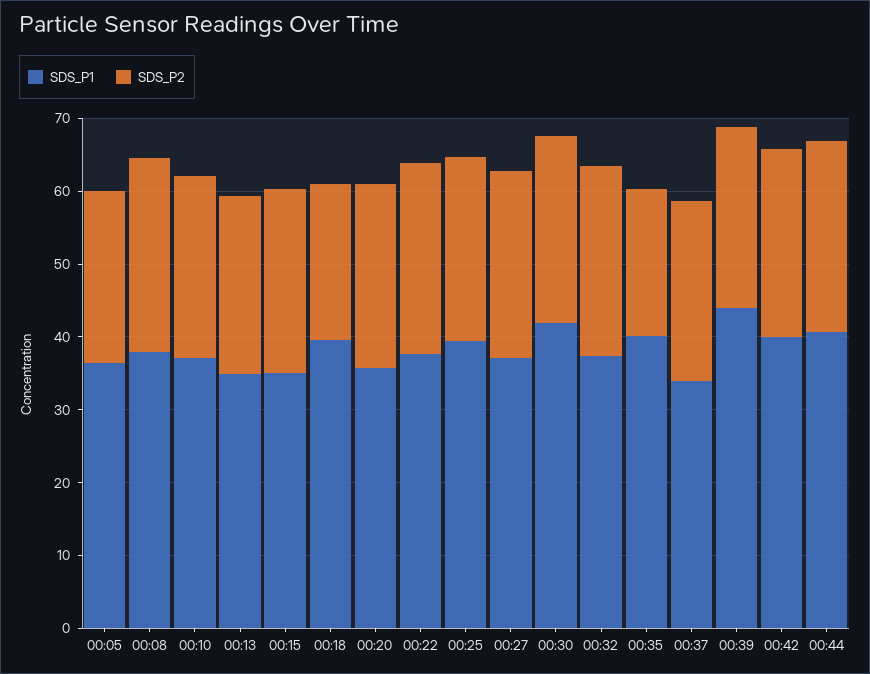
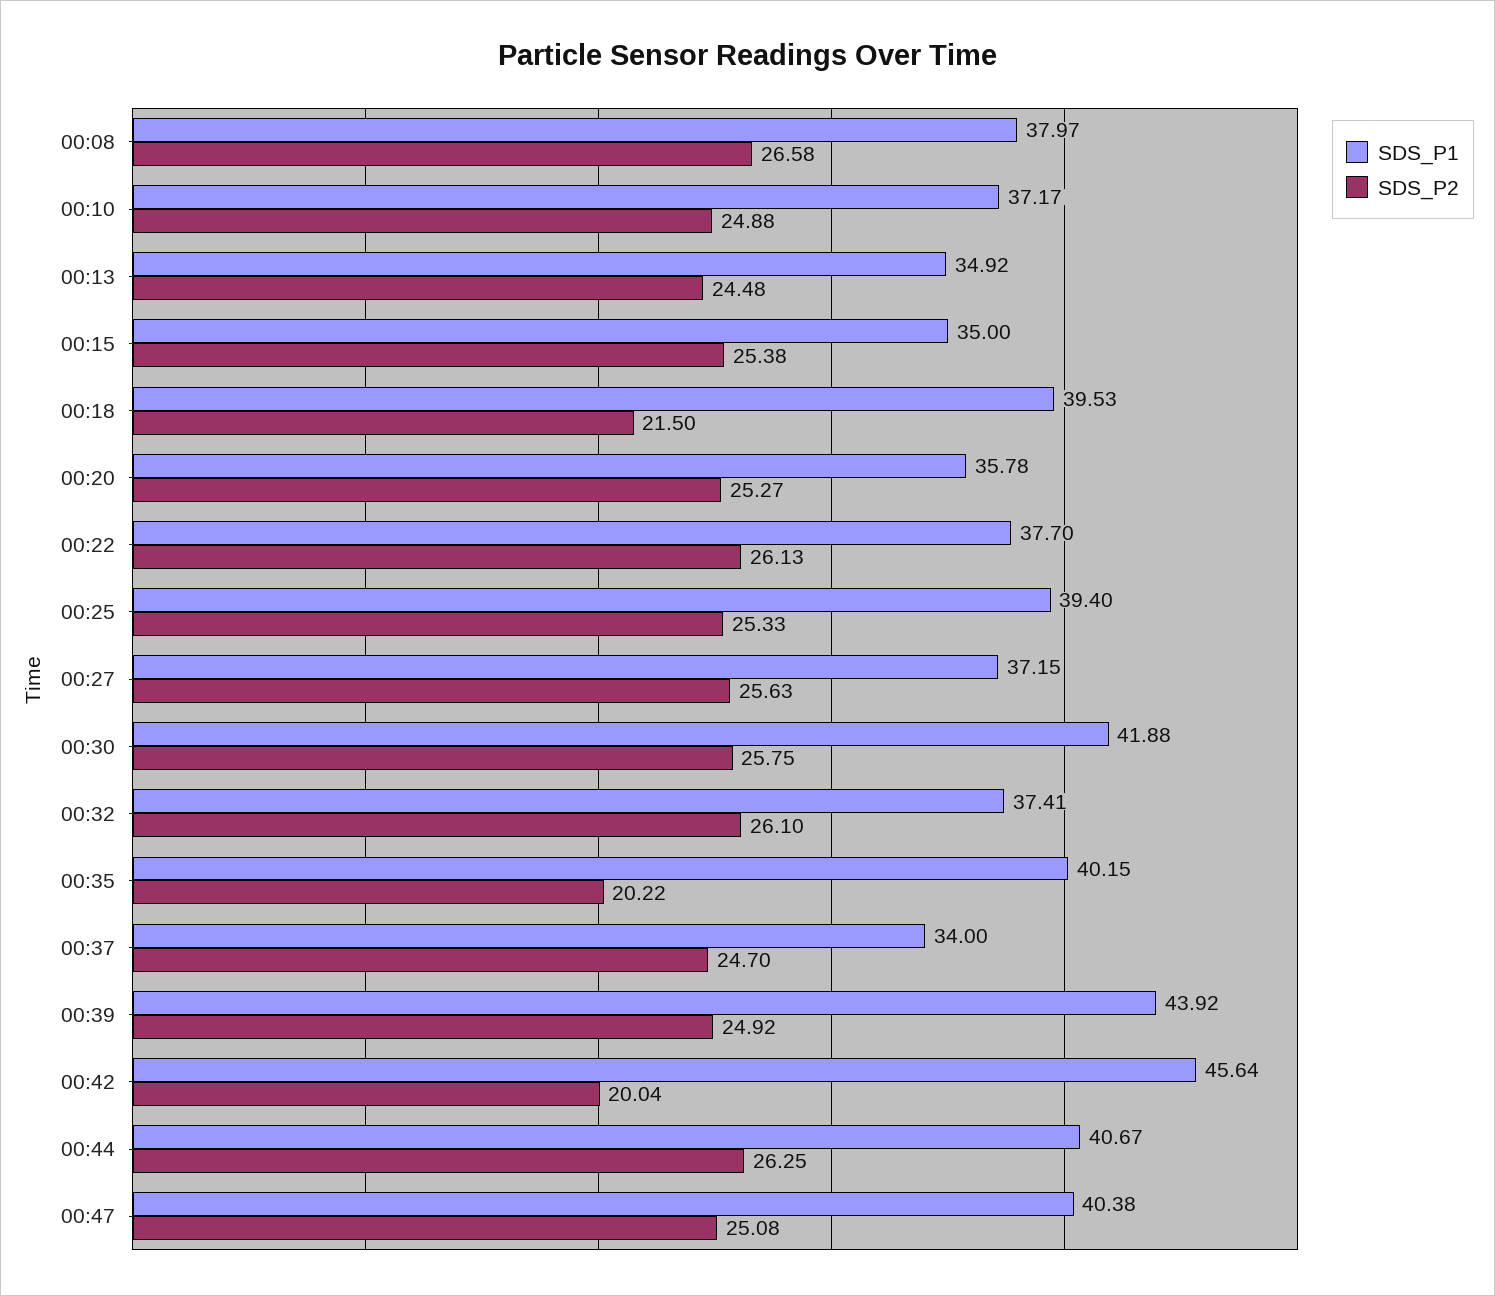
SDS_P1, 00:05: 36 -> none
SDS_P2, 00:05: 24 -> none
SDS_P1, 00:42: 40 -> 45.64
SDS_P2, 00:42: 26 -> 20.04
SDS_P1, 00:47: none -> 40.38
SDS_P2, 00:47: none -> 25.08

